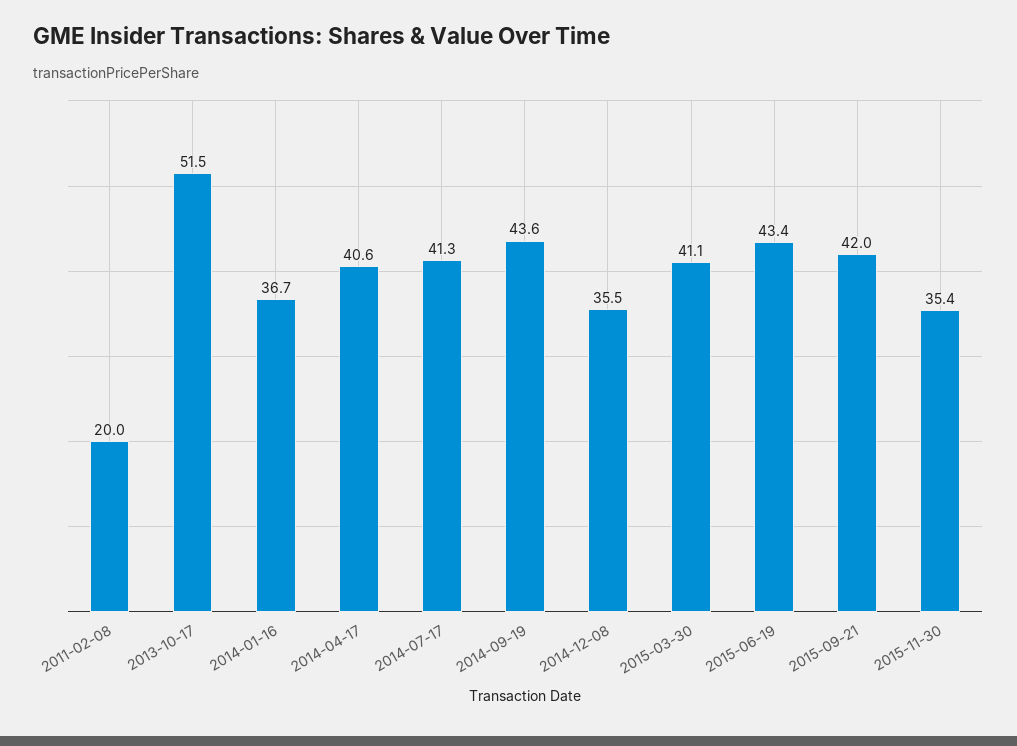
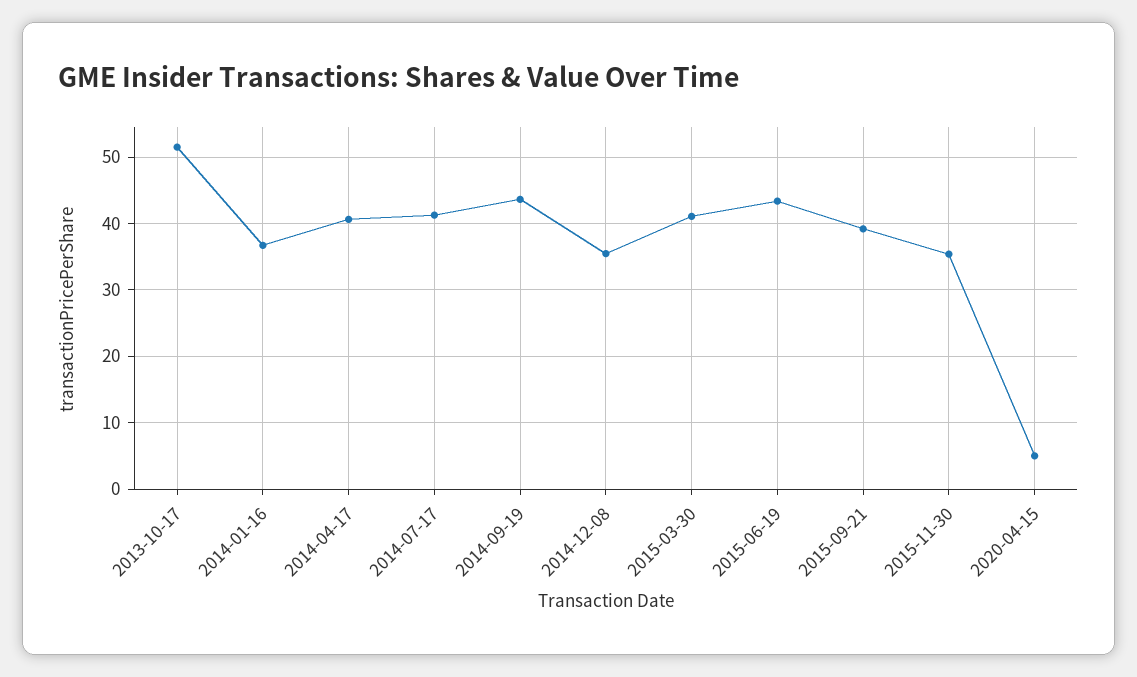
2011-02-08: 20 -> none
2015-09-21: 42 -> 39
2020-04-15: none -> 5

